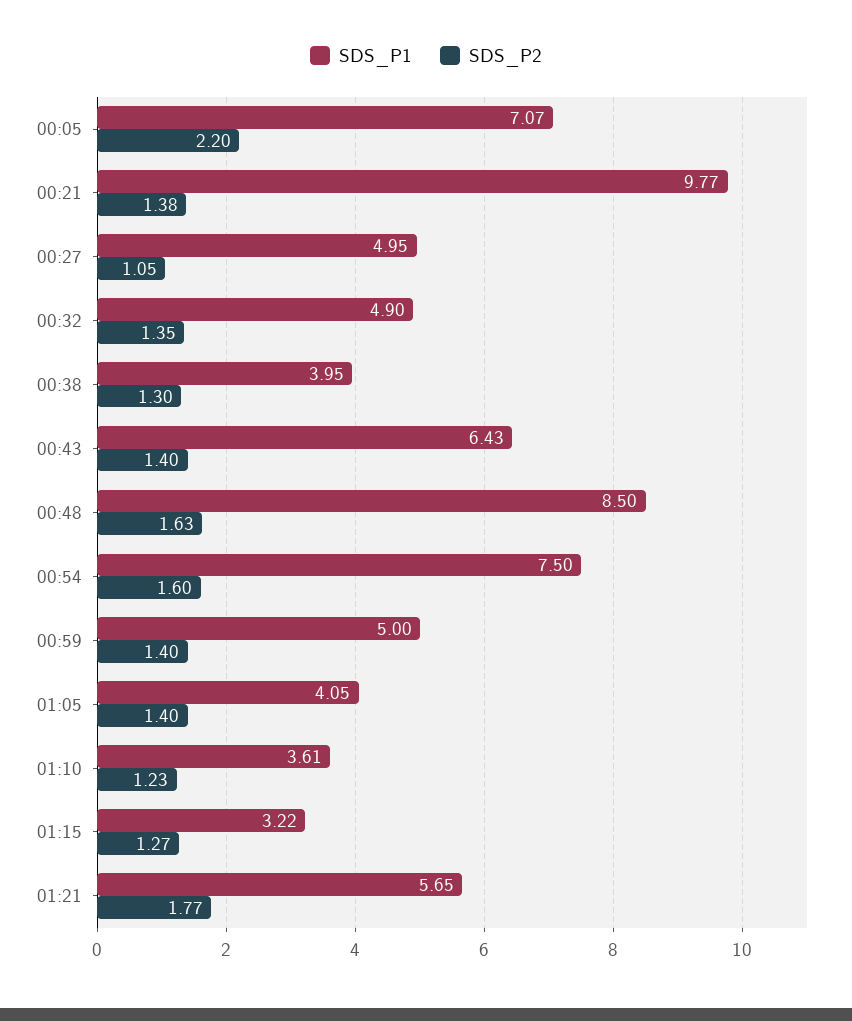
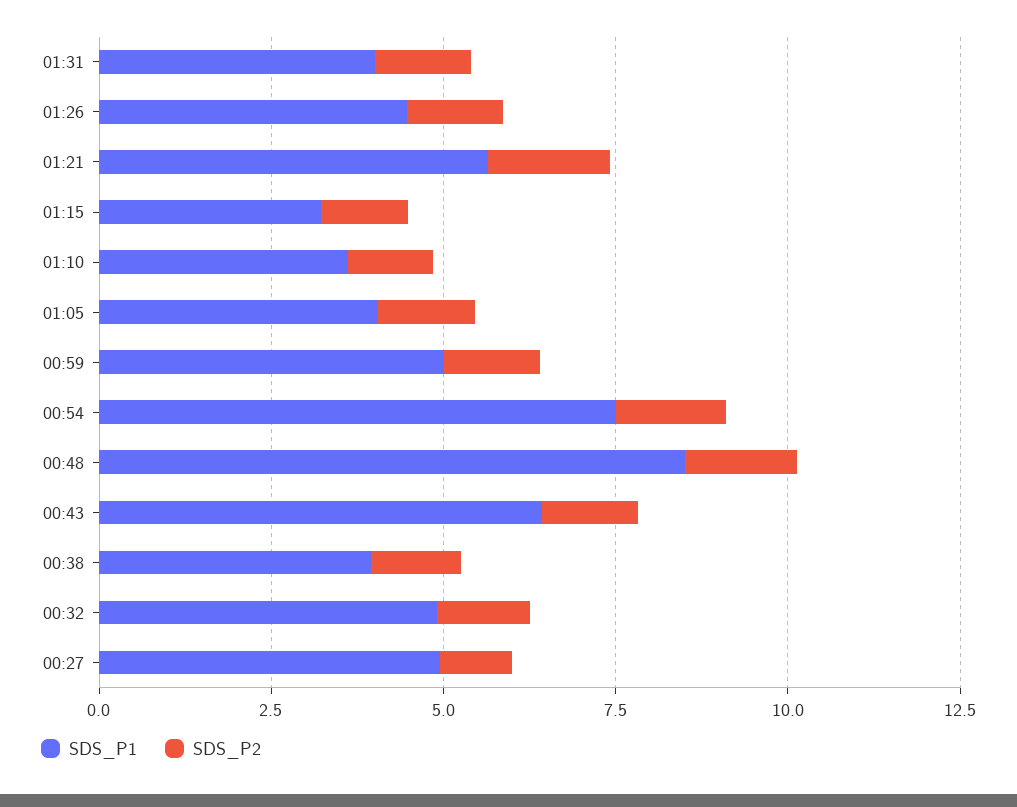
SDS_P1, 00:05: 7.07 -> none
SDS_P2, 00:05: 2.2 -> none
SDS_P1, 00:21: 9.77 -> none
SDS_P2, 00:21: 1.38 -> none
SDS_P1, 01:31: none -> 4
SDS_P2, 01:31: none -> 1.5
SDS_P1, 01:26: none -> 4.5
SDS_P2, 01:26: none -> 1.5

